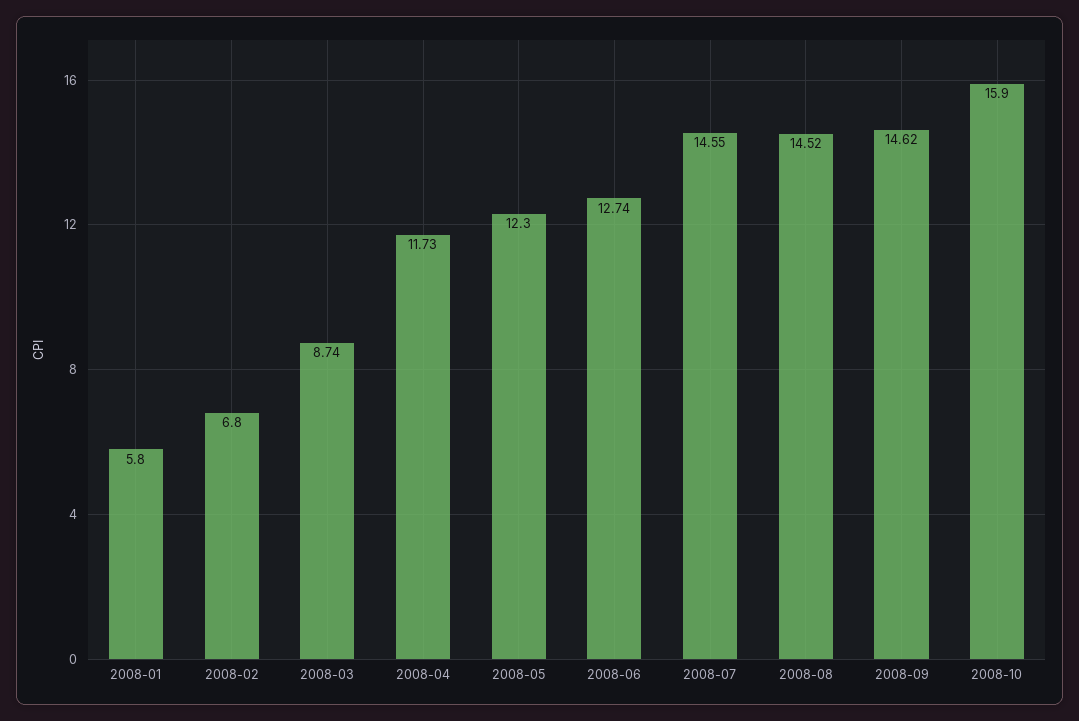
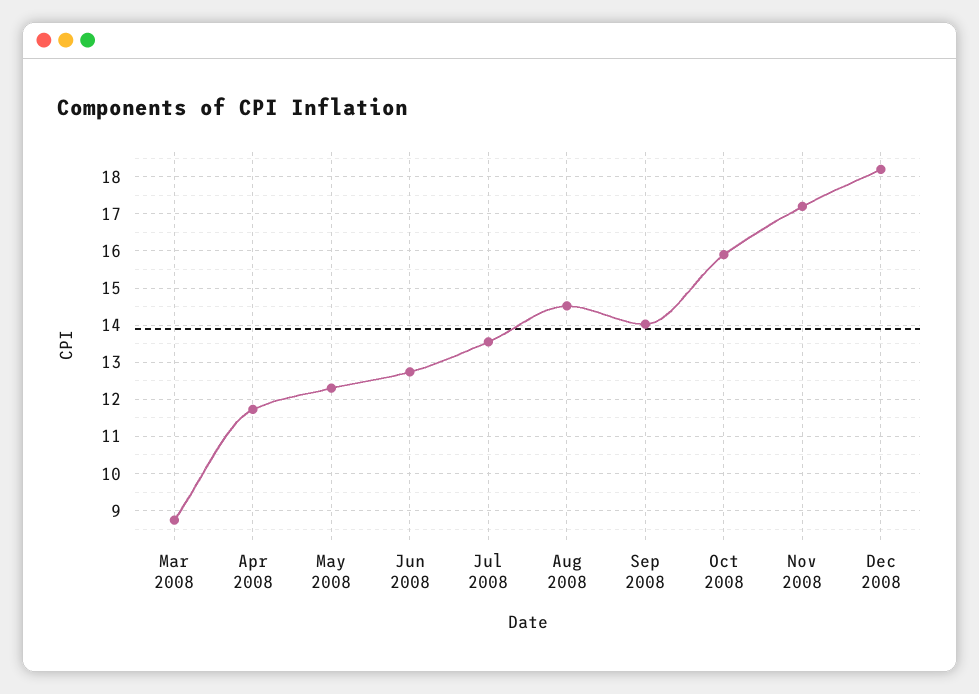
2008-01: 5.8 -> none
2008-02: 6.8 -> none
2008-07: 14.55 -> 13.6
2008-09: 14.62 -> 14
Nov 2008: none -> 17.2
Dec 2008: none -> 18.2

